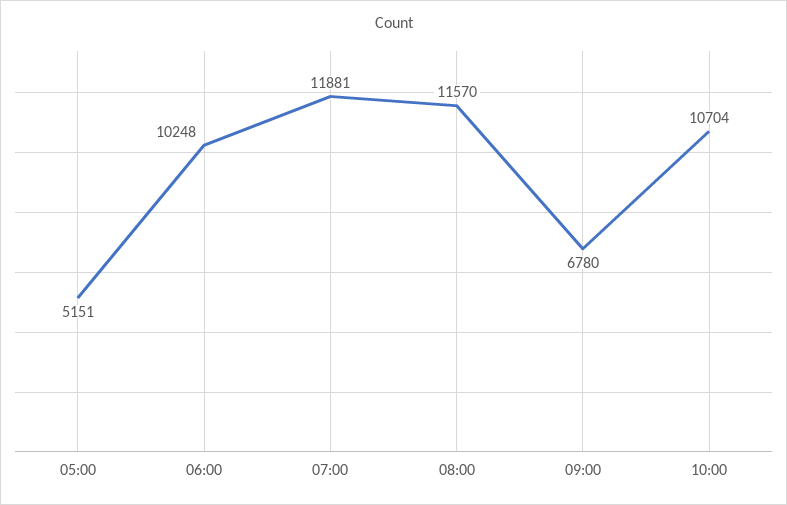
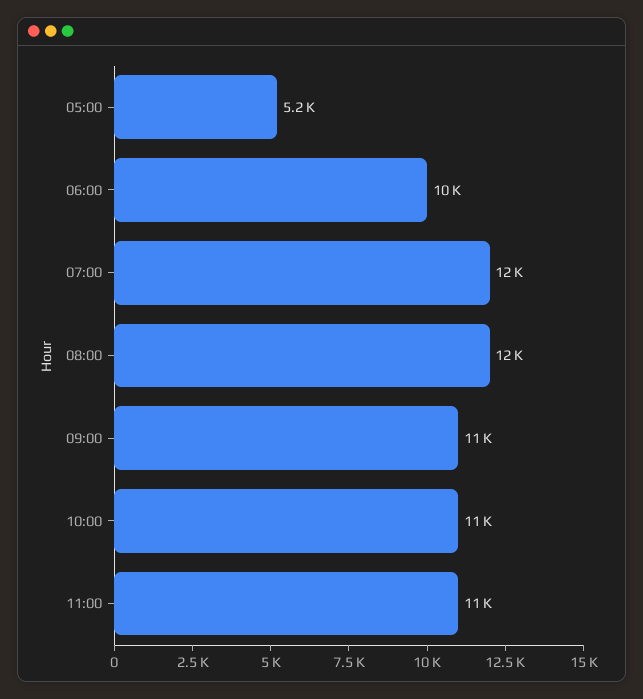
09:00: 6780 -> 11000
11:00: none -> 11000

